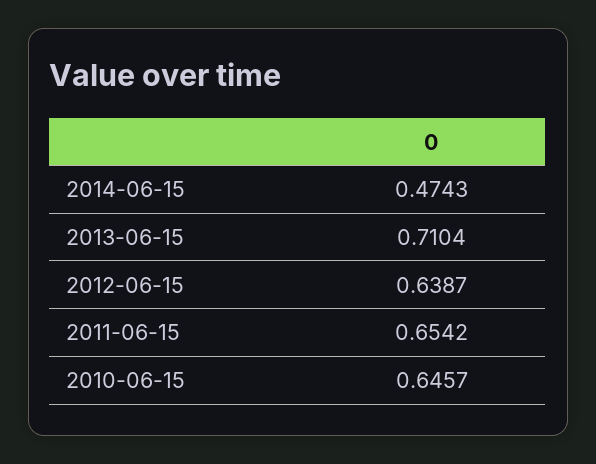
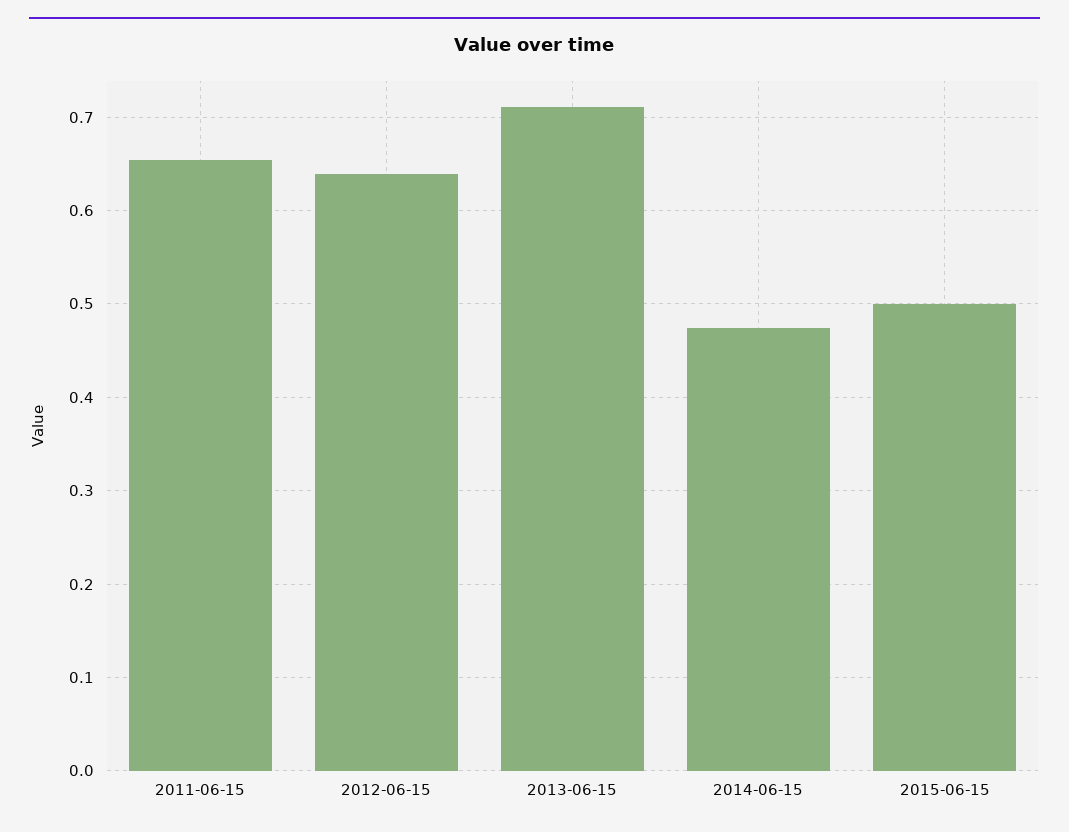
2010-06-15: 0.6457 -> none
2015-06-15: none -> 0.5

